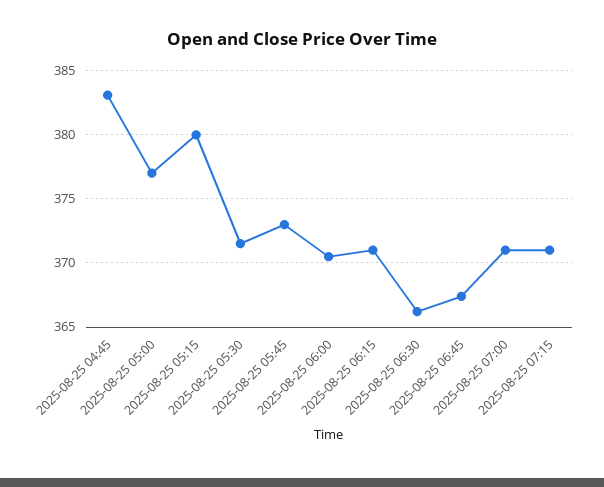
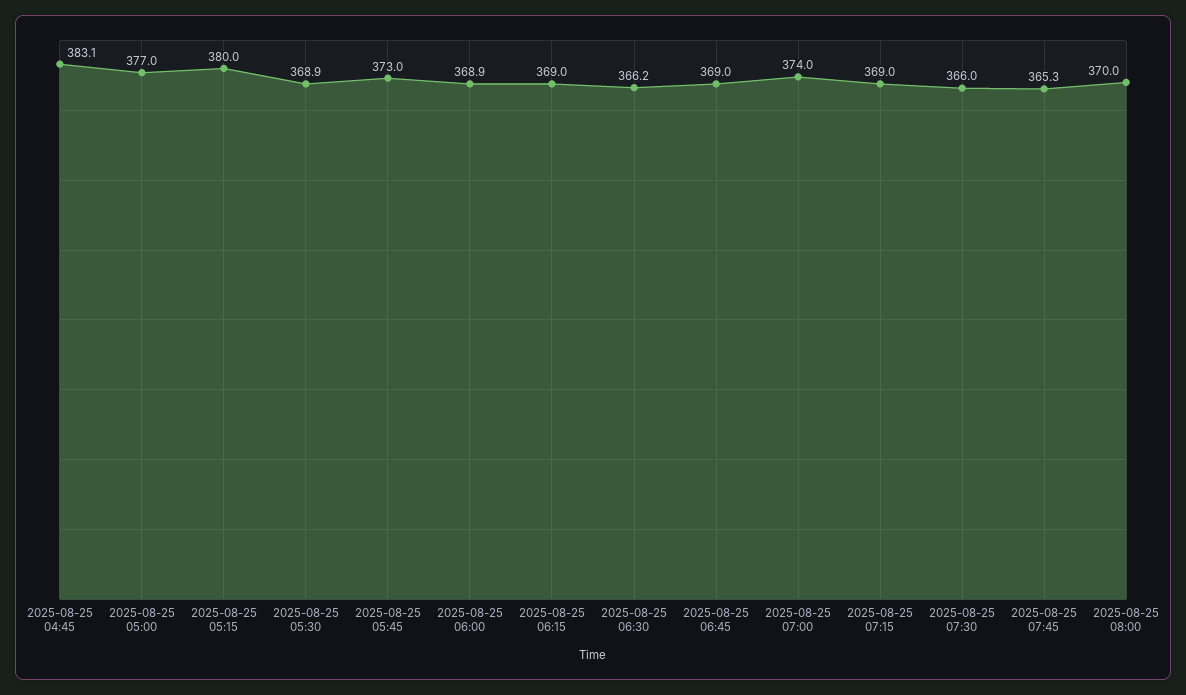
2025-08-25 05:30: 371.5 -> 368.9
2025-08-25 06:00: 370.5 -> 368.9
2025-08-25 06:15: 371 -> 369
2025-08-25 06:45: 367.5 -> 369
2025-08-25 07:00: 371 -> 374
2025-08-25 07:15: 371 -> 369
2025-08-25 07:30: none -> 366
2025-08-25 07:45: none -> 365.3
2025-08-25 08:00: none -> 370

